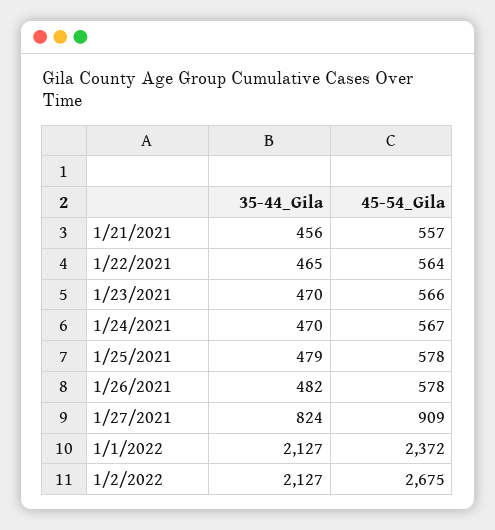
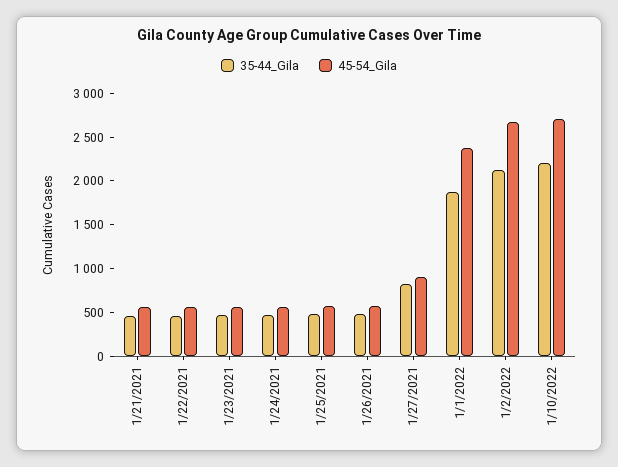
35-44_Gila, 1/1/2022: 2127 -> 1900
35-44_Gila, 1/10/2022: none -> 2200
45-54_Gila, 1/10/2022: none -> 2700

